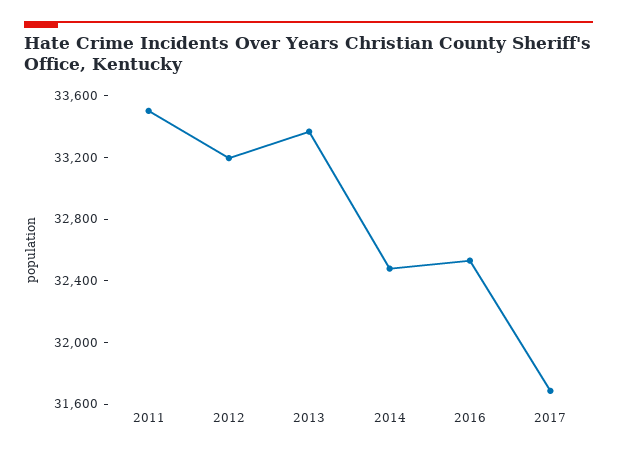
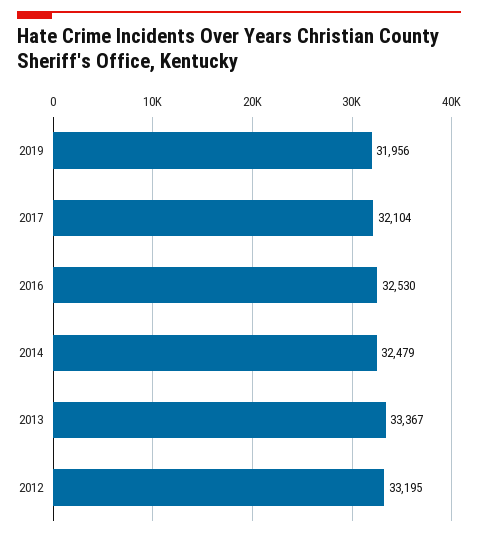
2011: 33500 -> none
2017: 31700 -> 32104
2019: none -> 31956

